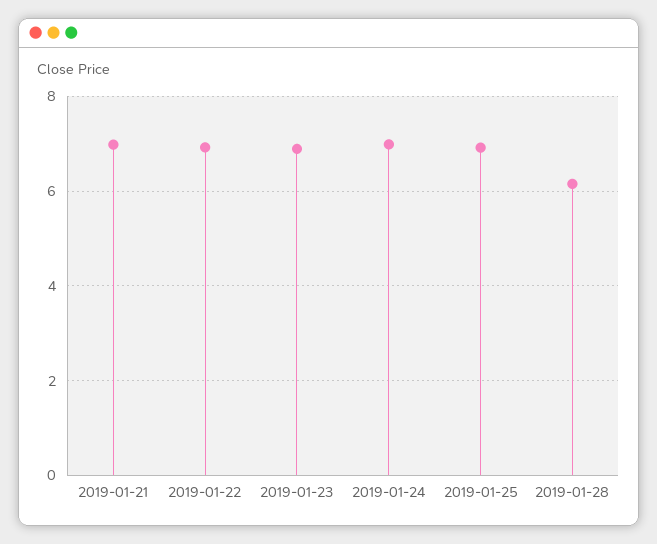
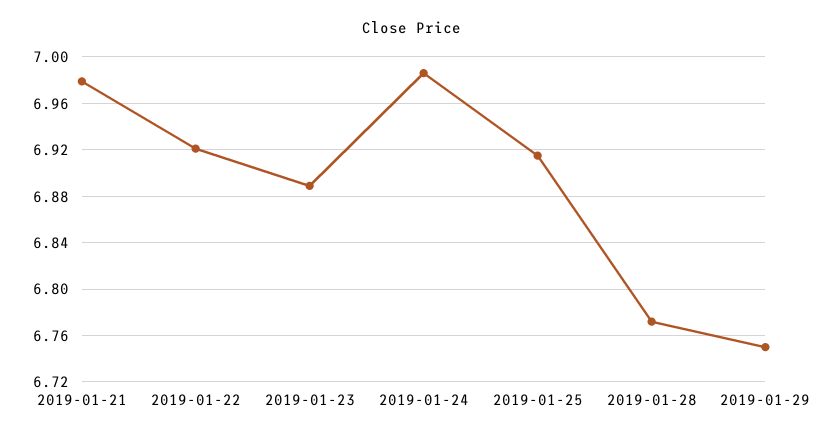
2019-01-28: 6.2 -> 6.77
2019-01-29: none -> 6.75

